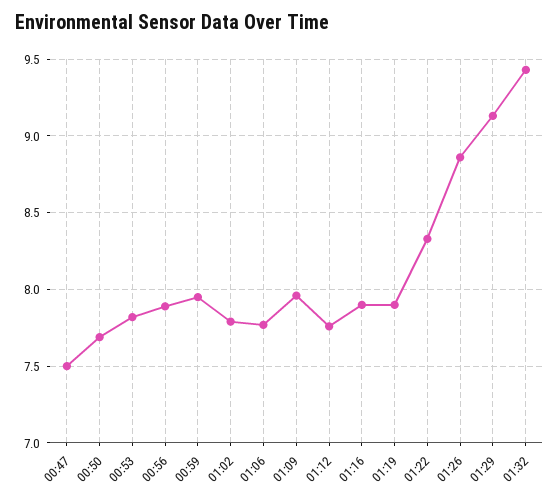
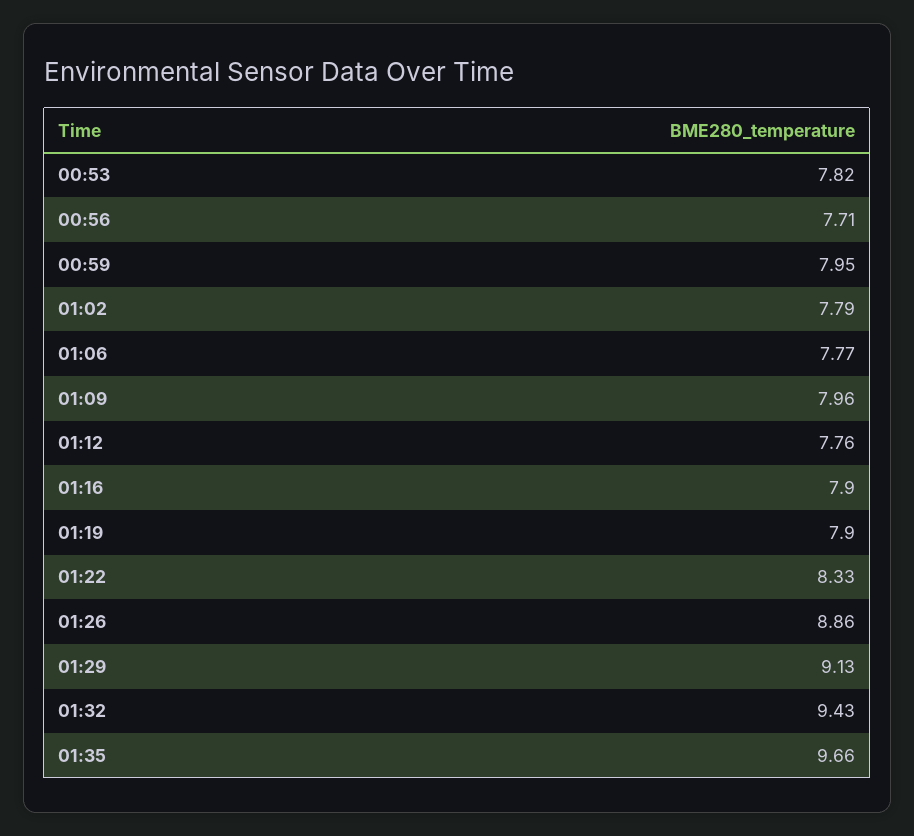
00:47: 7.5 -> none
00:50: 7.7 -> none
00:56: 7.9 -> 7.71
01:35: none -> 9.66

